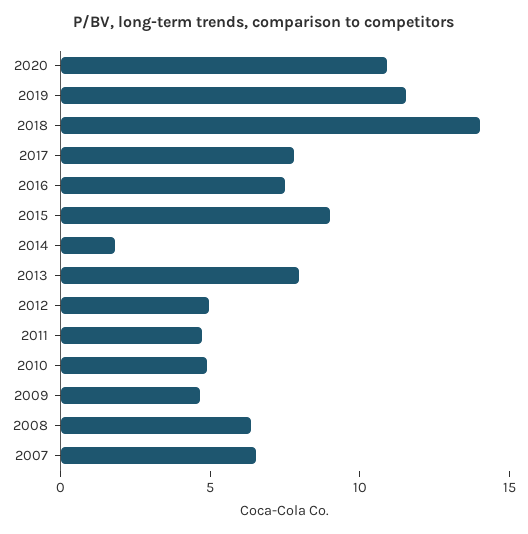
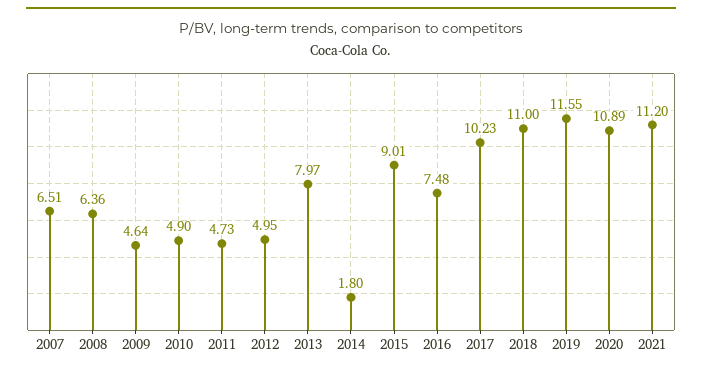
2018: 14 -> 11
2017: 8 -> 10.23
2021: none -> 11.2

